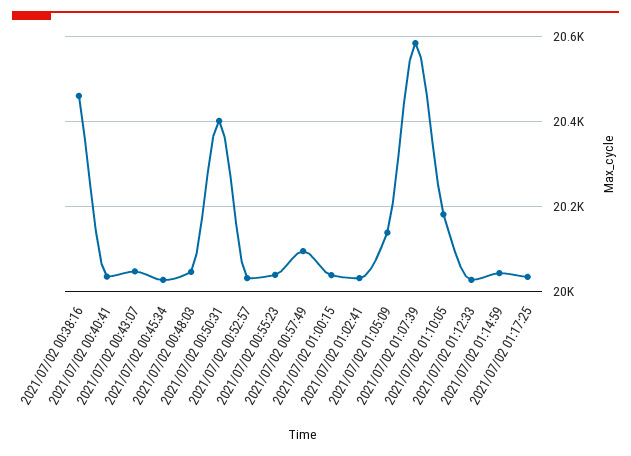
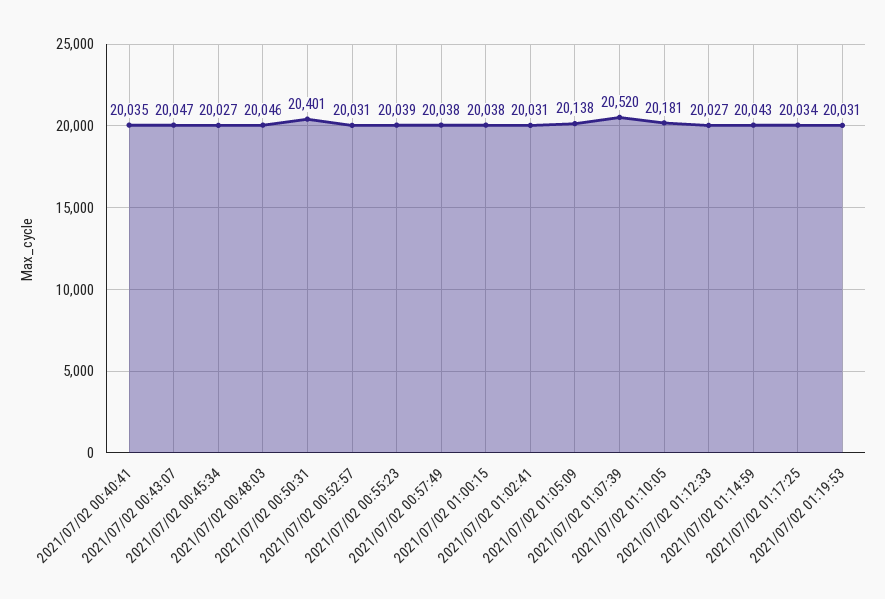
2021/07/02 00:38:16: 20460 -> none
2021/07/02 00:57:49: 20100 -> 20038
2021/07/02 01:07:39: 20580 -> 20520
2021/07/02 01:19:53: none -> 20031

